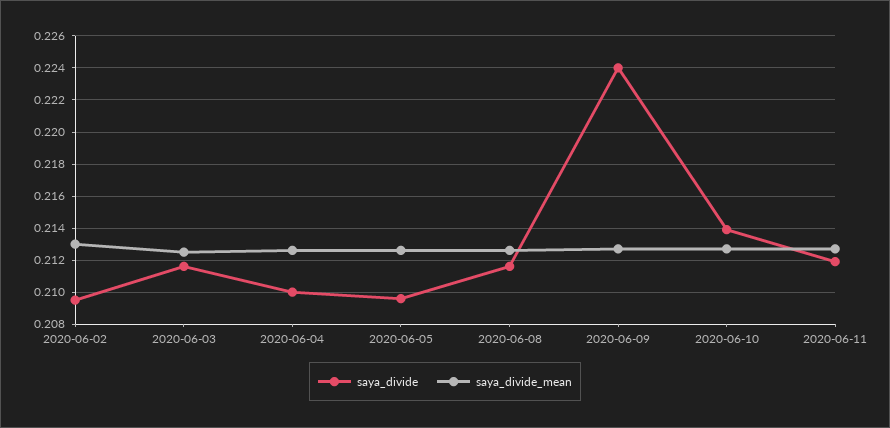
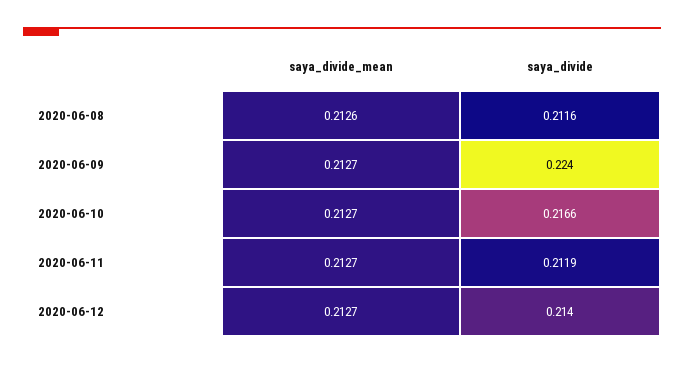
saya_divide, 2020-06-02: 0.2095 -> none
saya_divide_mean, 2020-06-02: 0.213 -> none
saya_divide, 2020-06-03: 0.2115 -> none
saya_divide_mean, 2020-06-03: 0.2125 -> none
saya_divide, 2020-06-04: 0.21 -> none
saya_divide_mean, 2020-06-04: 0.2125 -> none
saya_divide, 2020-06-05: 0.2095 -> none
saya_divide_mean, 2020-06-05: 0.2125 -> none
saya_divide, 2020-06-10: 0.214 -> 0.2166
saya_divide_mean, 2020-06-12: none -> 0.2127
saya_divide, 2020-06-12: none -> 0.214

